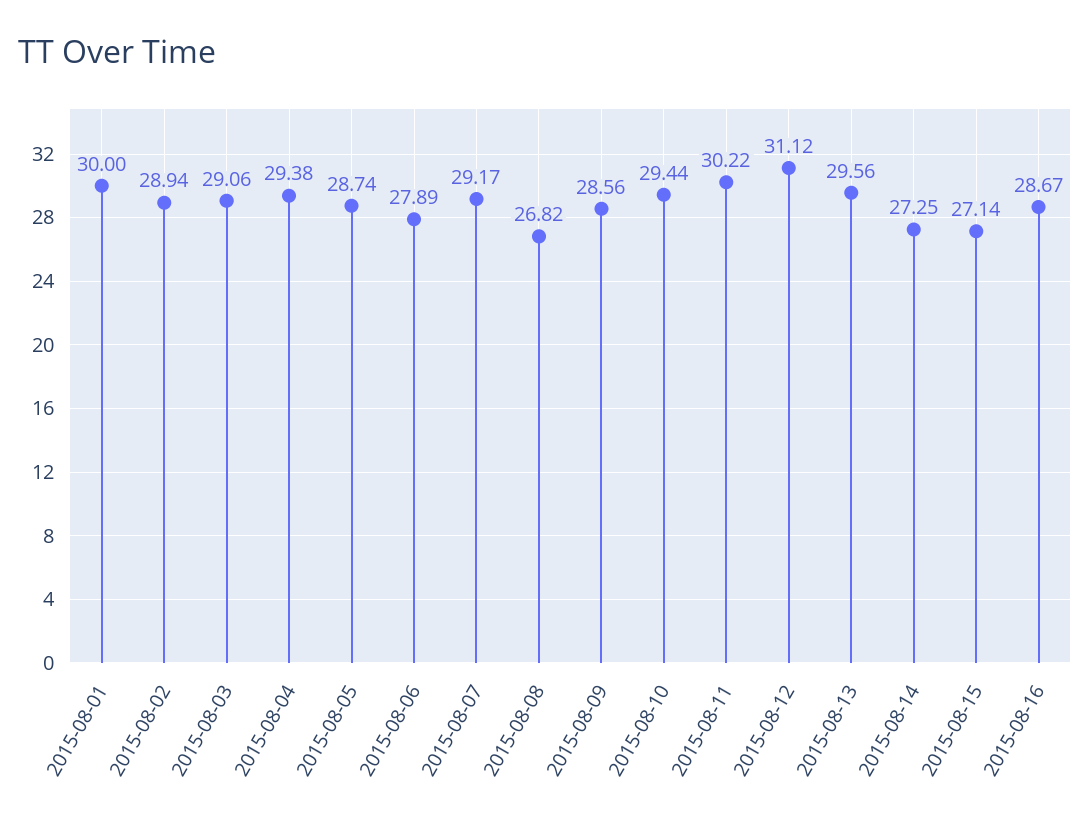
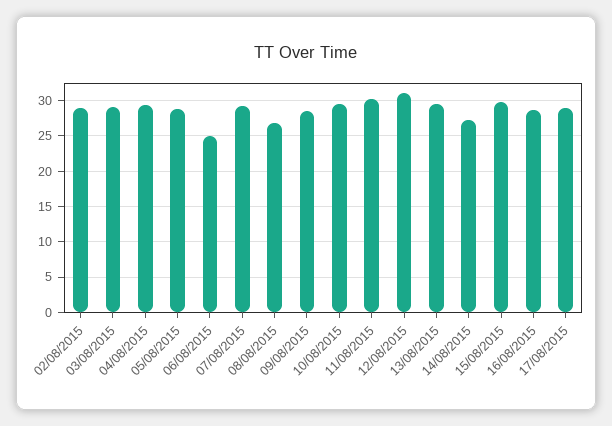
2015-08-01: 30 -> none
2015-08-06: 27.89 -> 25
2015-08-15: 27.14 -> 30
17/08/2015: none -> 29

